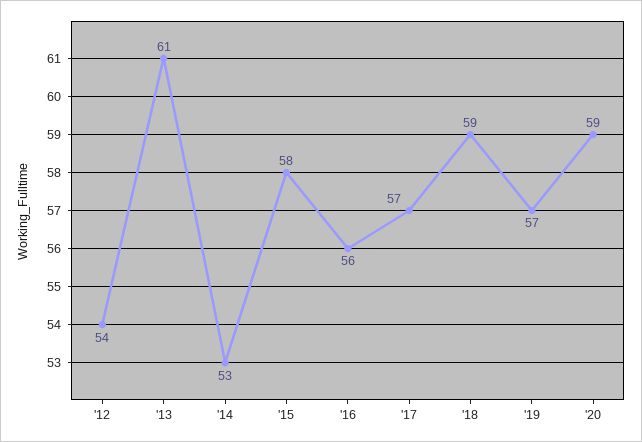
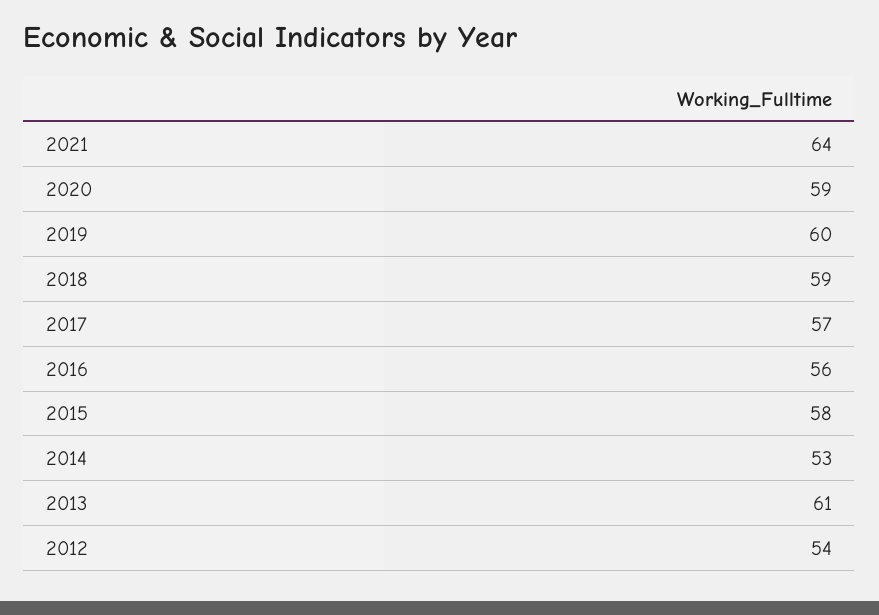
'19: 57 -> 60
2021: none -> 64

